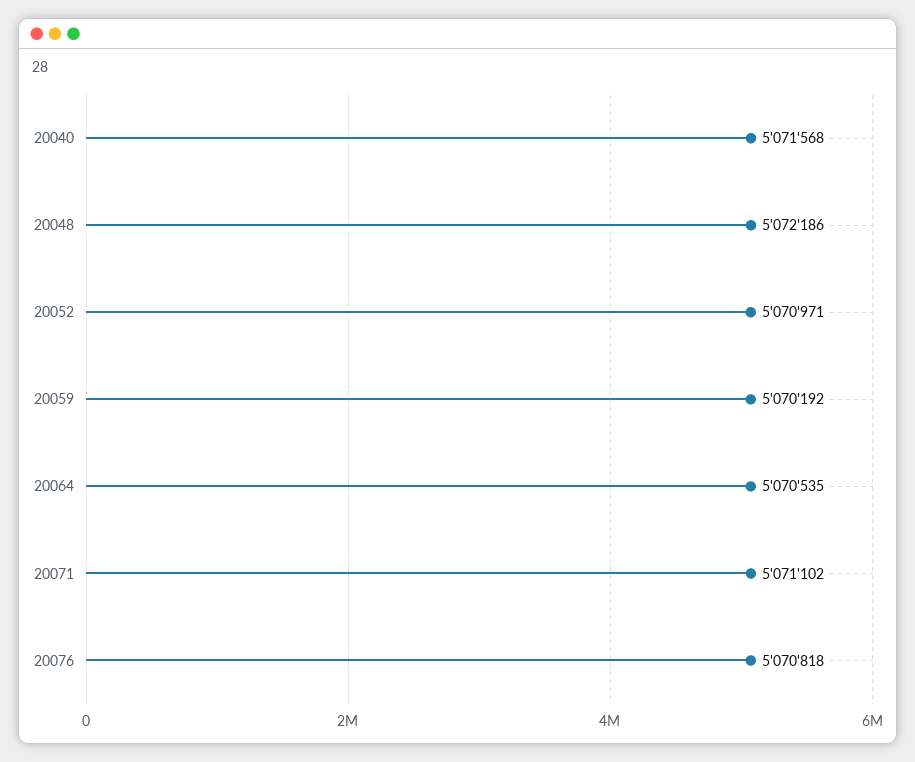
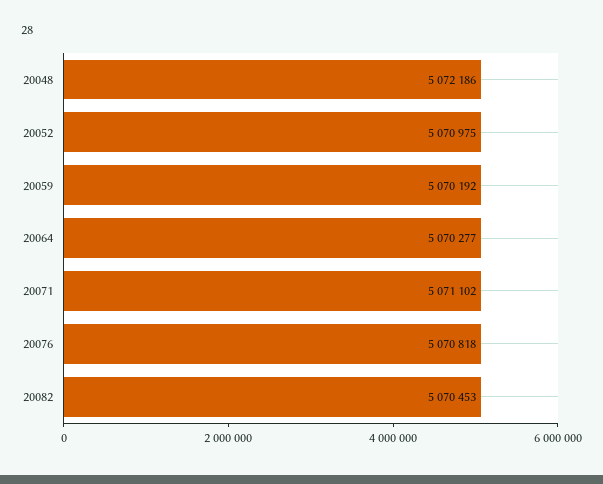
20040: 5071568 -> none
20052: 5070971 -> 5070975
20064: 5070535 -> 5070277
20082: none -> 5070453

